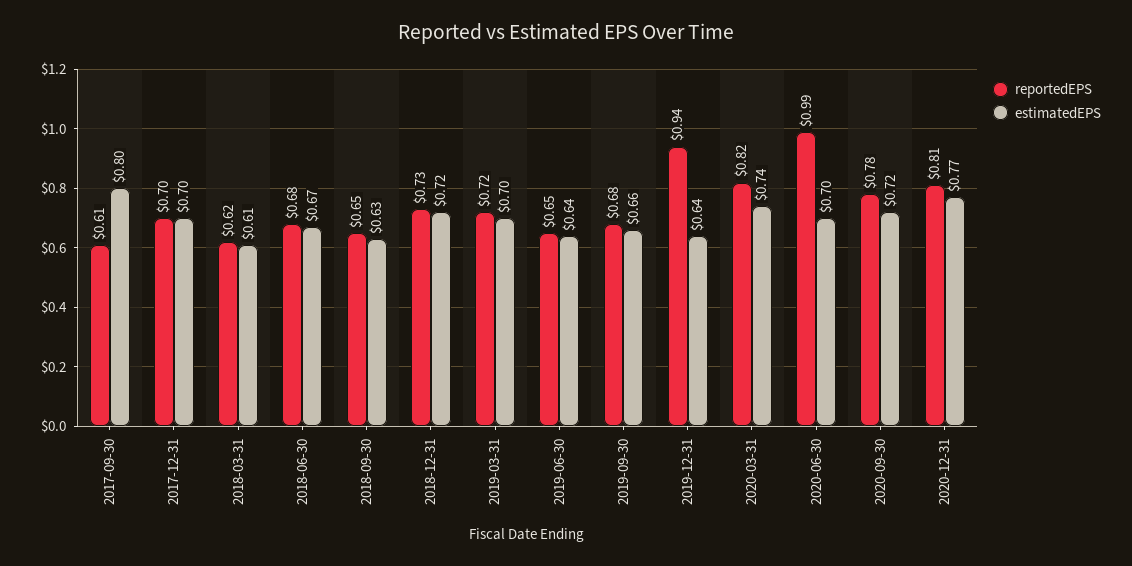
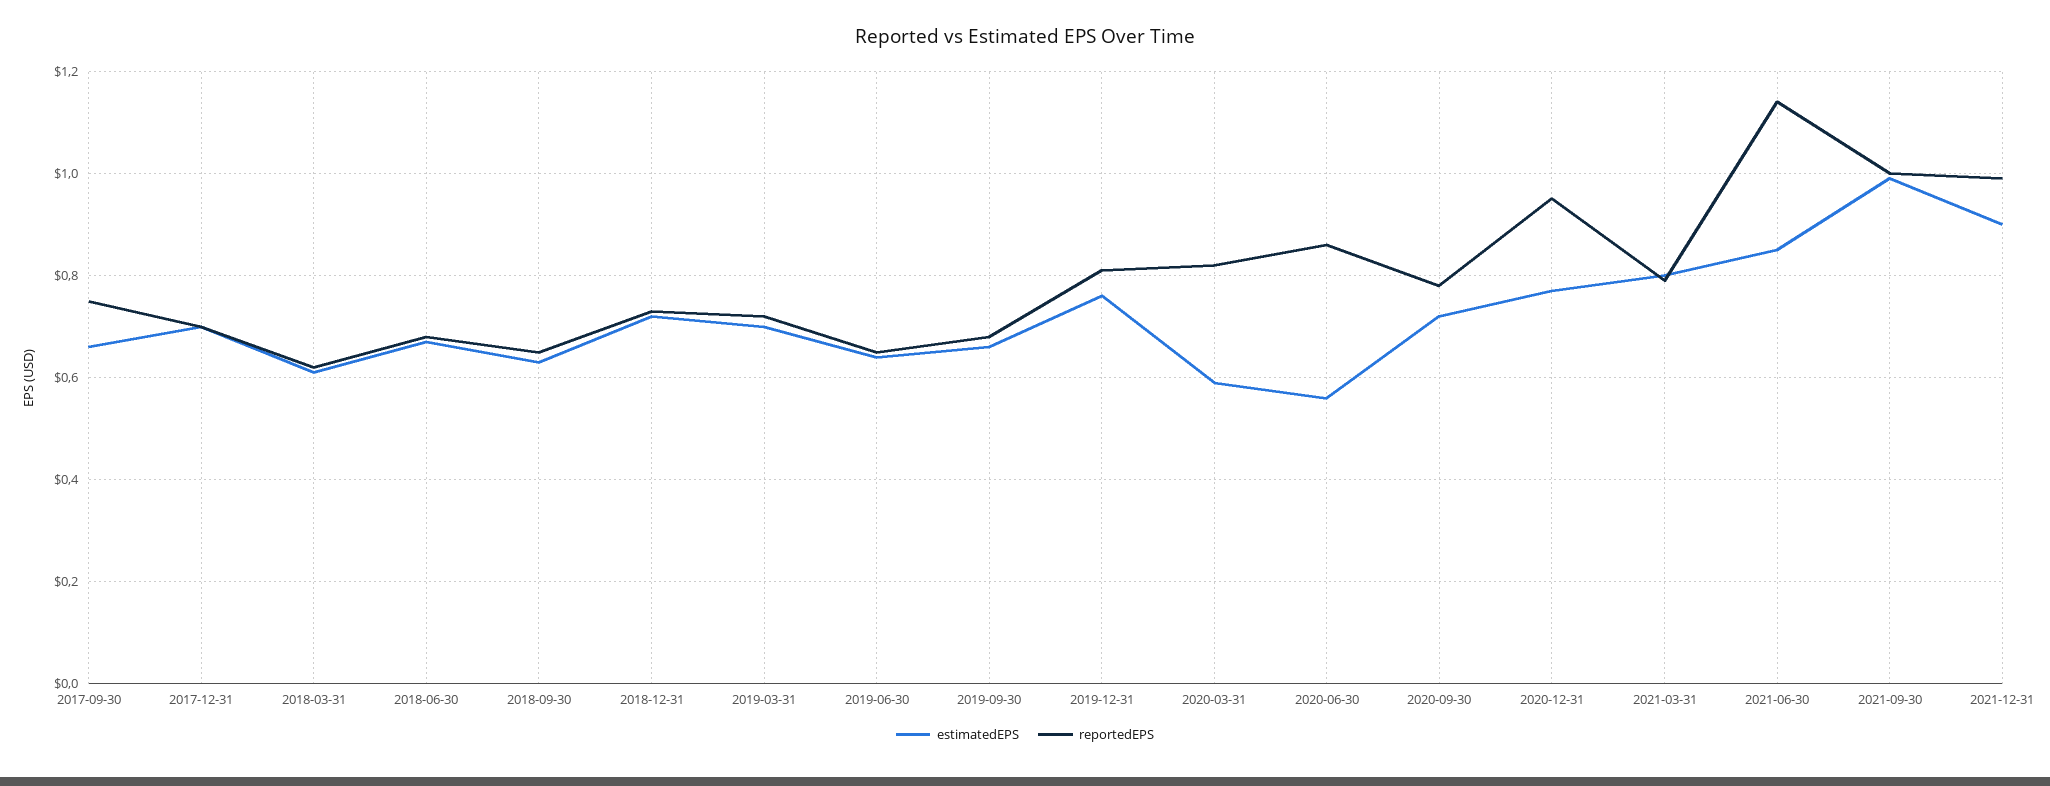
reportedEPS, 2017-09-30: 0.61 -> 0.75
estimatedEPS, 2017-09-30: 0.8 -> 0.65
reportedEPS, 2019-12-31: 0.94 -> 0.8
estimatedEPS, 2019-12-31: 0.64 -> 0.75
estimatedEPS, 2020-03-31: 0.74 -> 0.6
reportedEPS, 2020-06-30: 0.99 -> 0.85
estimatedEPS, 2020-06-30: 0.7 -> 0.55
reportedEPS, 2020-12-31: 0.81 -> 0.95
estimatedEPS, 2021-03-31: none -> 0.8
reportedEPS, 2021-03-31: none -> 0.8
estimatedEPS, 2021-06-30: none -> 0.85
reportedEPS, 2021-06-30: none -> 1.15
estimatedEPS, 2021-09-30: none -> 1
reportedEPS, 2021-09-30: none -> 1
estimatedEPS, 2021-12-31: none -> 0.9
reportedEPS, 2021-12-31: none -> 1

